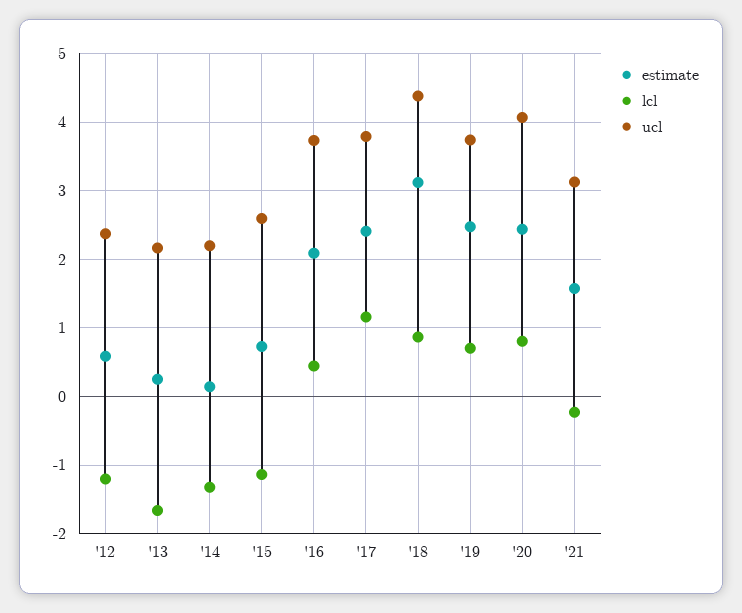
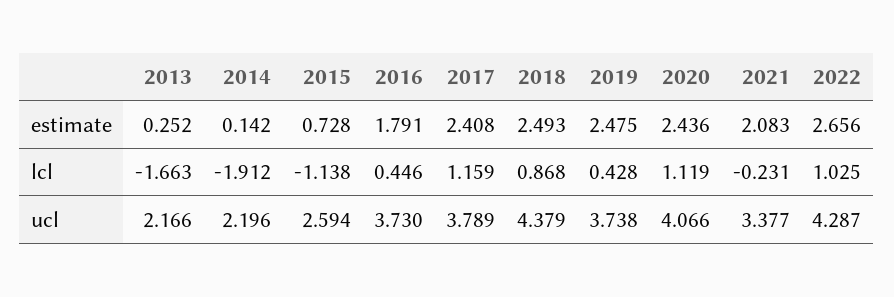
estimate, '12: 0.6 -> none
lcl, '12: -1.2 -> none
ucl, '12: 2.4 -> none
lcl, '14: -1.3 -> -1.912
estimate, '16: 2.1 -> 1.791
estimate, '18: 3.1 -> 2.493
lcl, '19: 0.7 -> 0.428
lcl, '20: 0.8 -> 1.119
estimate, '21: 1.6 -> 2.083
ucl, '21: 3.1 -> 3.377
estimate, 2022: none -> 2.656
lcl, 2022: none -> 1.025
ucl, 2022: none -> 4.287

